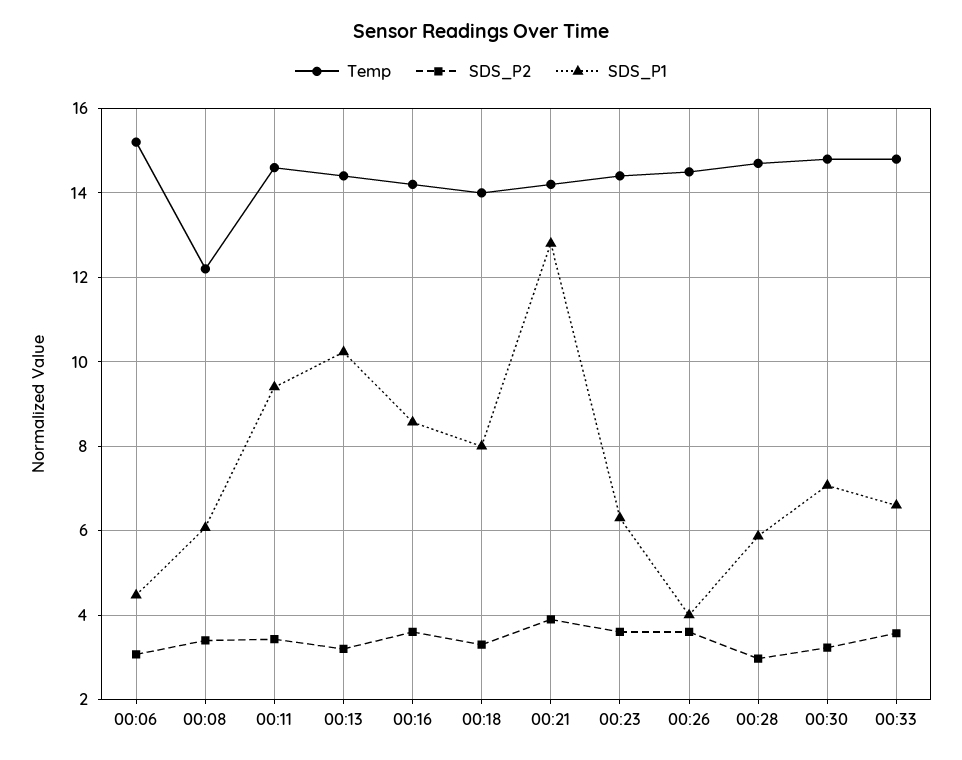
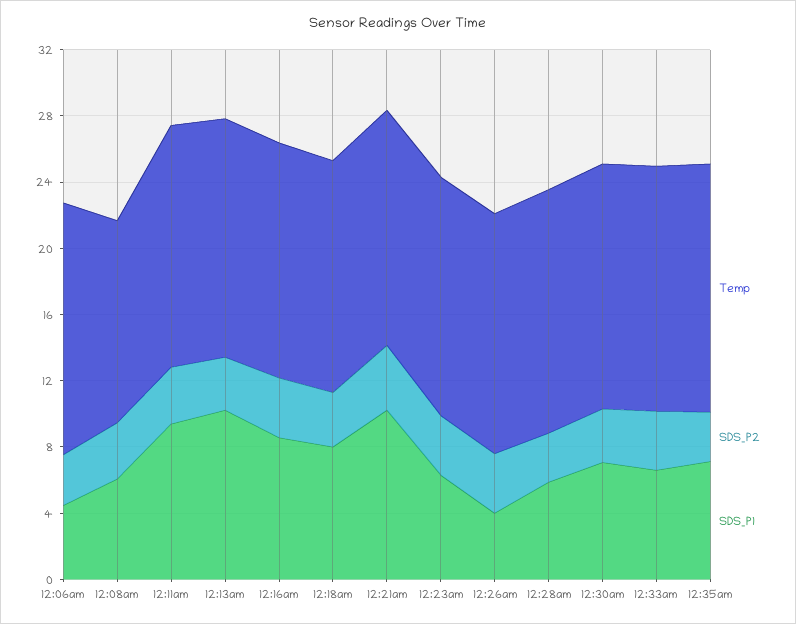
SDS_P1, 00:21: 12.8 -> 10
Temp, 12:35am: none -> 15
SDS_P2, 12:35am: none -> 3
SDS_P1, 12:35am: none -> 7

